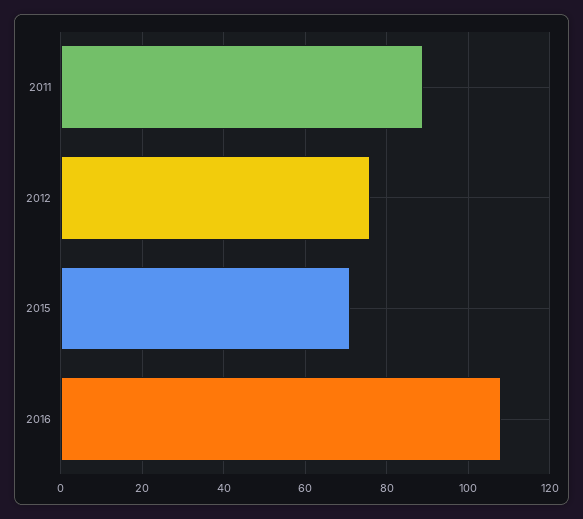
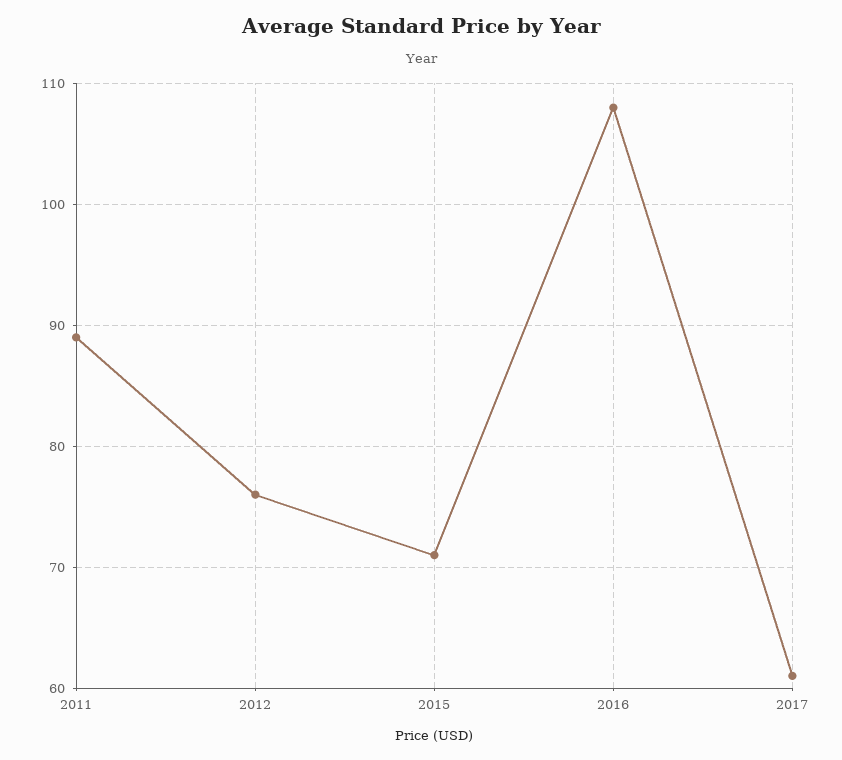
2017: none -> 61

